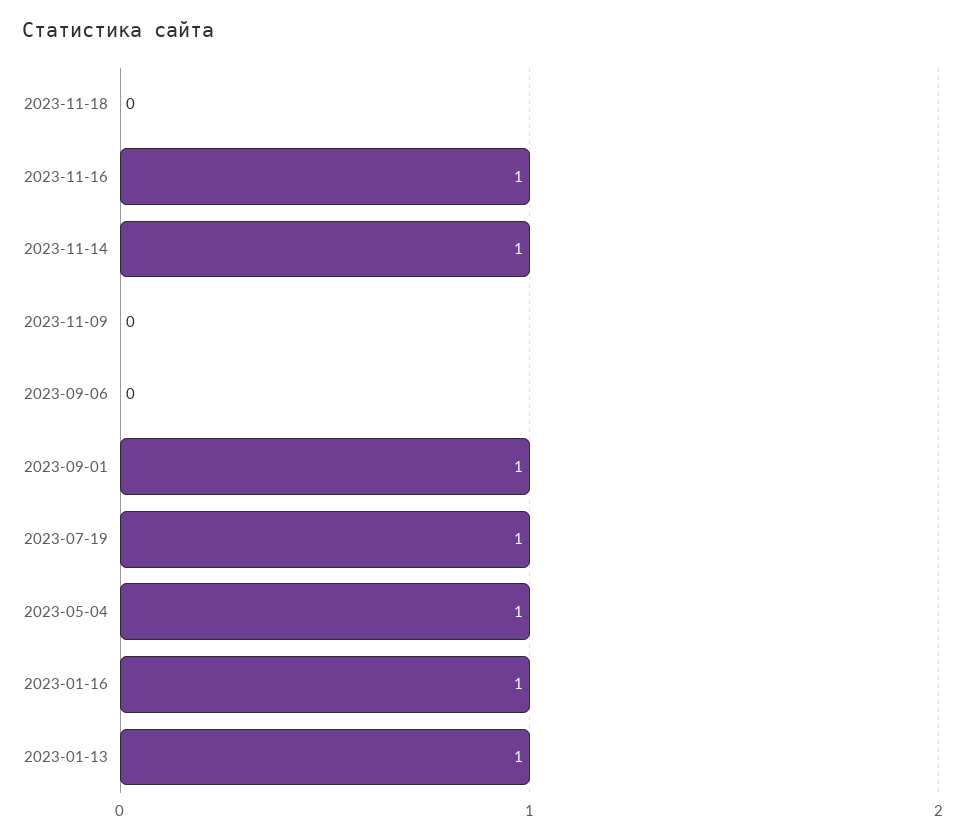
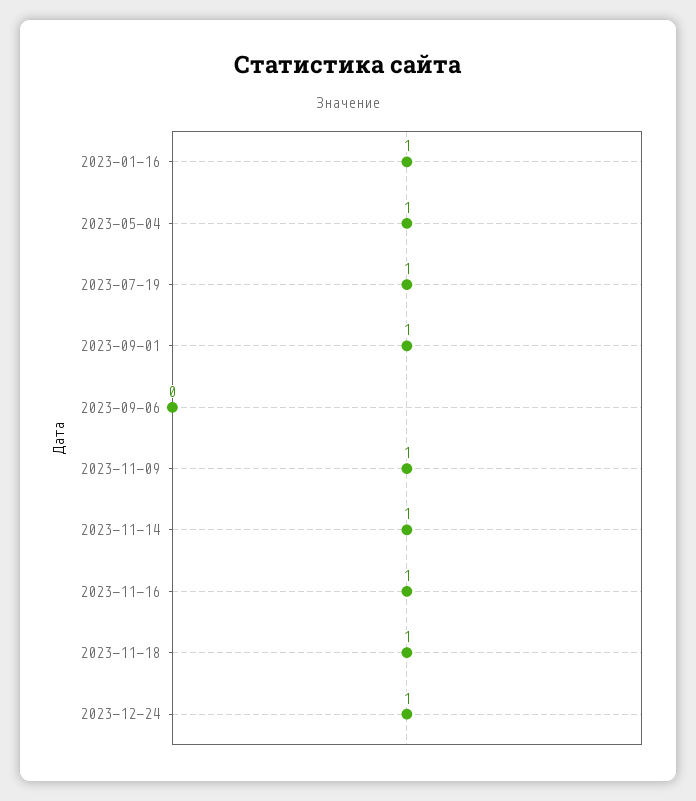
2023-11-18: 0 -> 1
2023-11-09: 0 -> 1
2023-01-13: 1 -> none
2023-12-24: none -> 1

